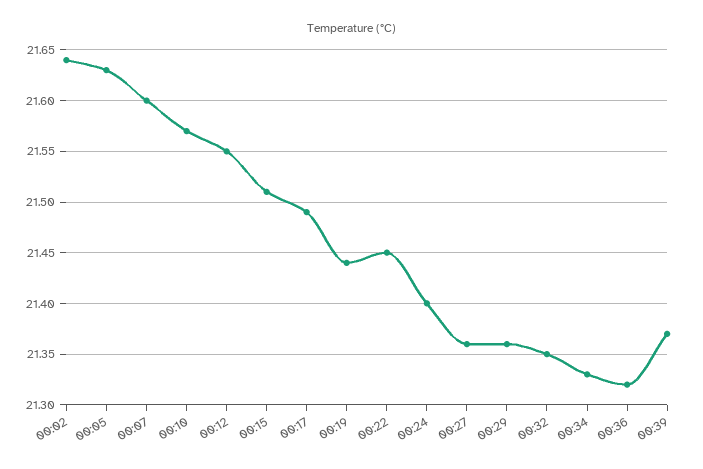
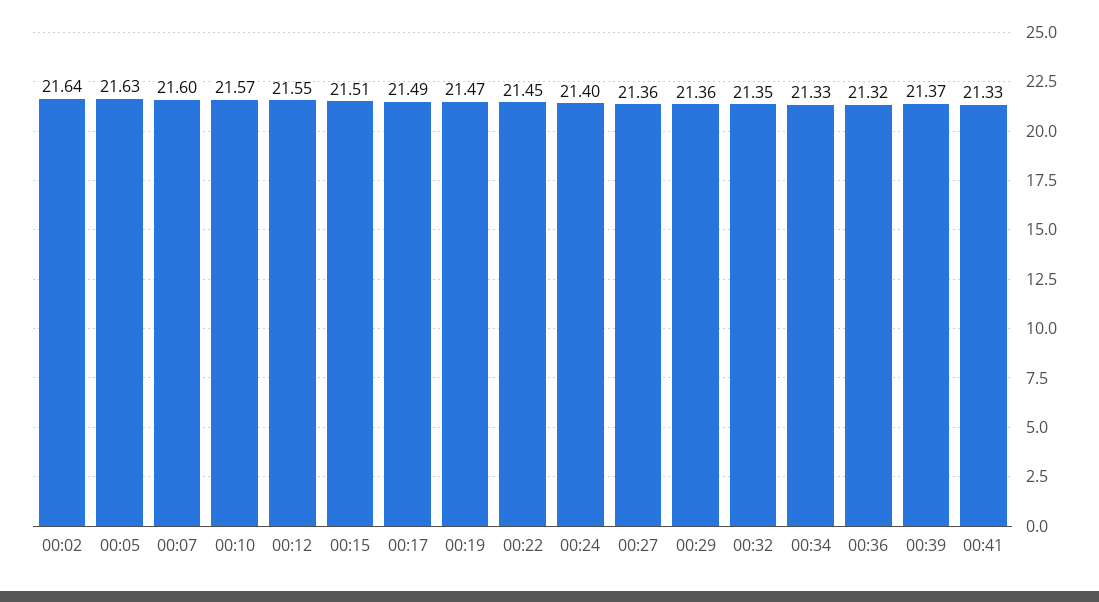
00:19: 21.44 -> 21.47
00:41: none -> 21.33

